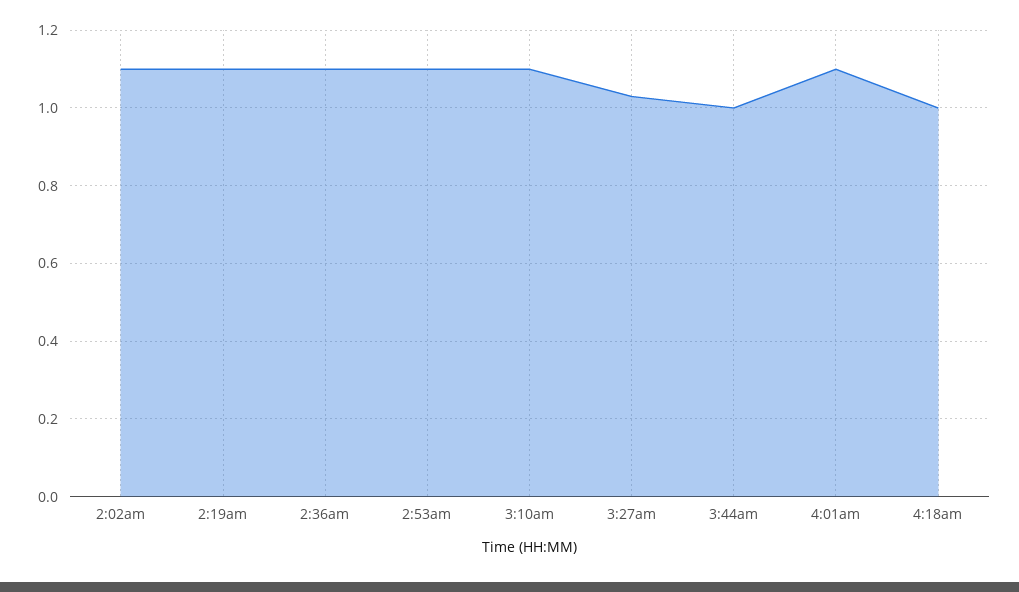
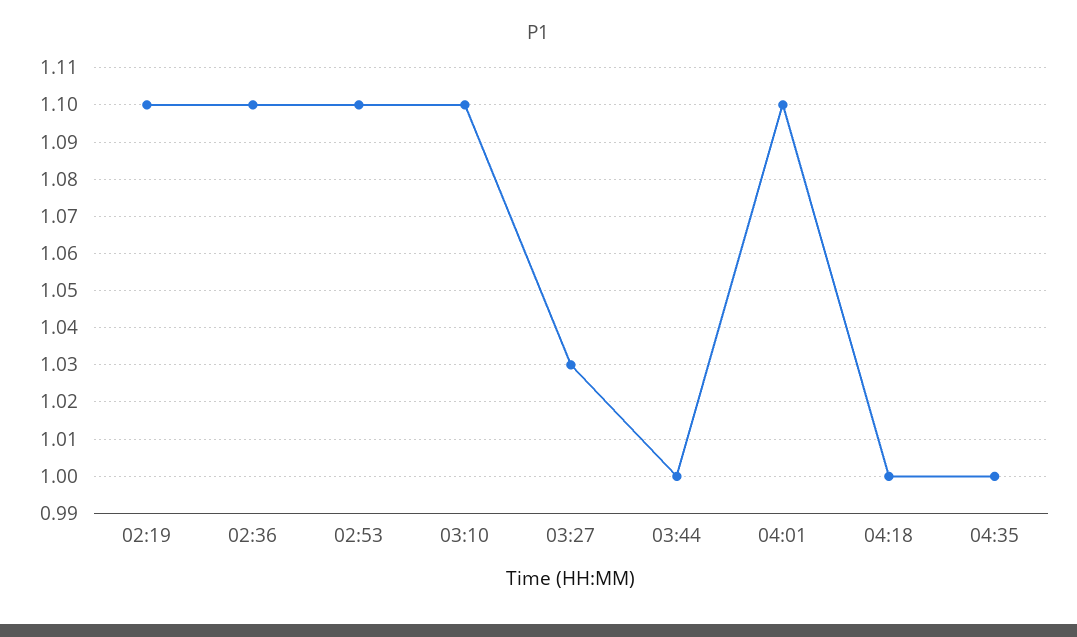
2:02am: 1.1 -> none
04:35: none -> 1

